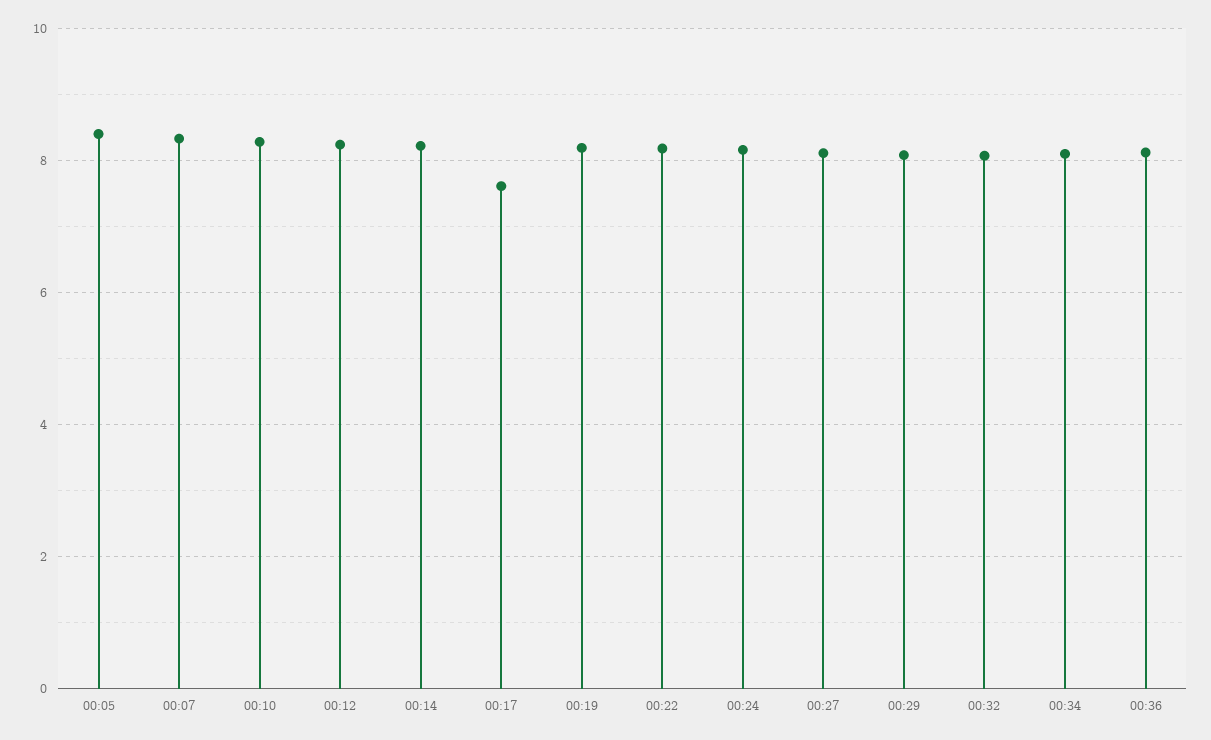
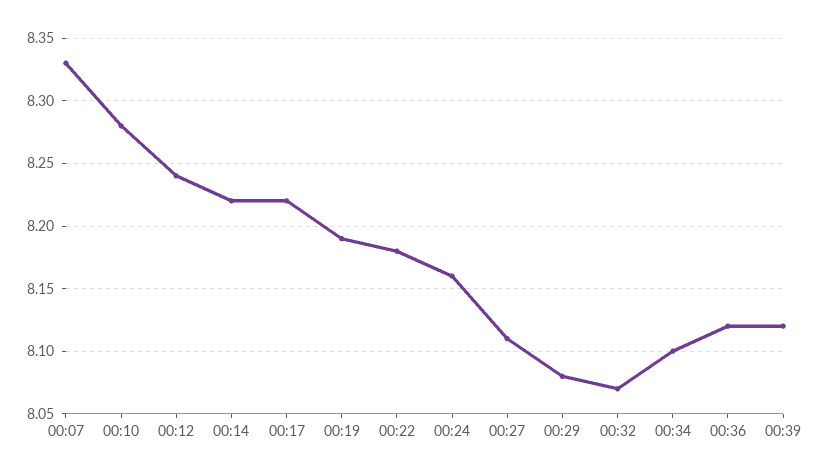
00:05: 8.4 -> none
00:17: 7.6 -> 8.22
00:39: none -> 8.12

